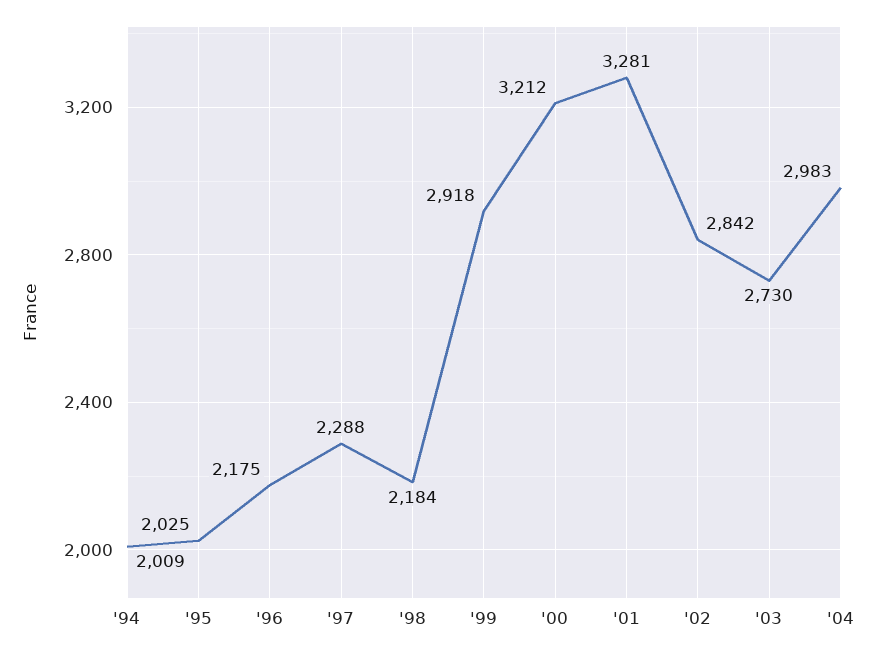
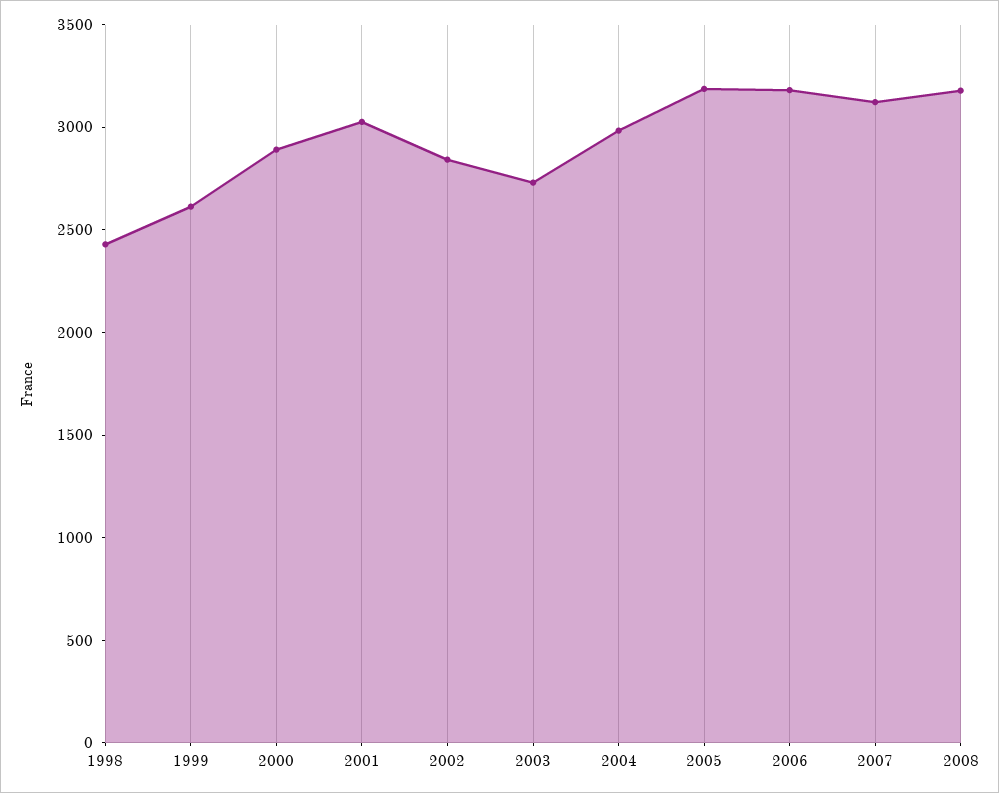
'94: 2009 -> none
'95: 2025 -> none
'96: 2175 -> none
'97: 2288 -> none
'98: 2184 -> 2400
'99: 2918 -> 2600
'00: 3212 -> 2900
'01: 3281 -> 3000
2005: none -> 3200
2006: none -> 3200
2007: none -> 3100
2008: none -> 3200

